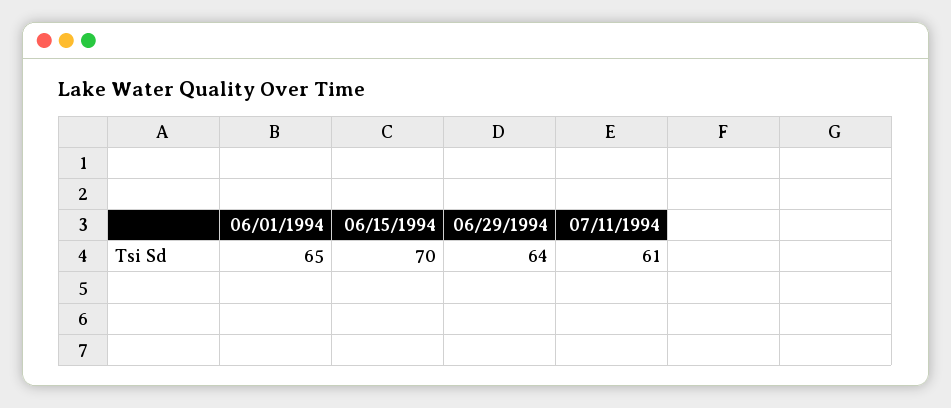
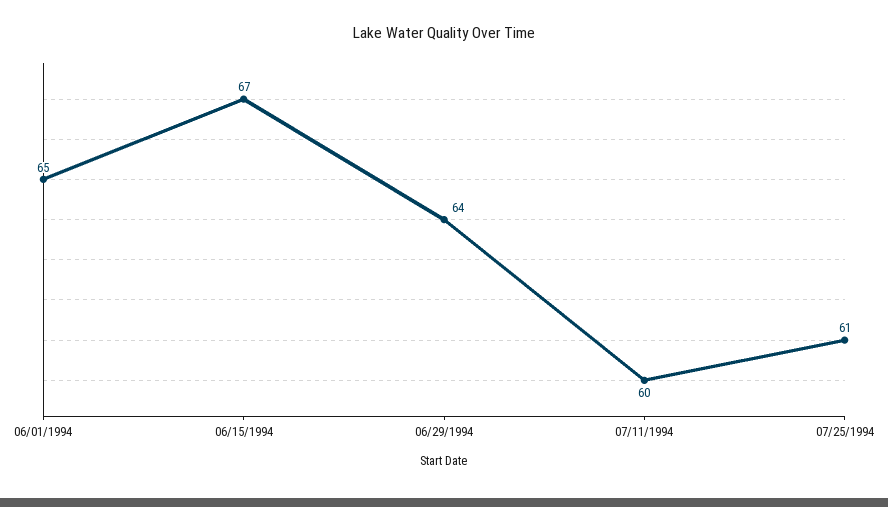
06/15/1994: 70 -> 67
07/11/1994: 61 -> 60
07/25/1994: none -> 61

